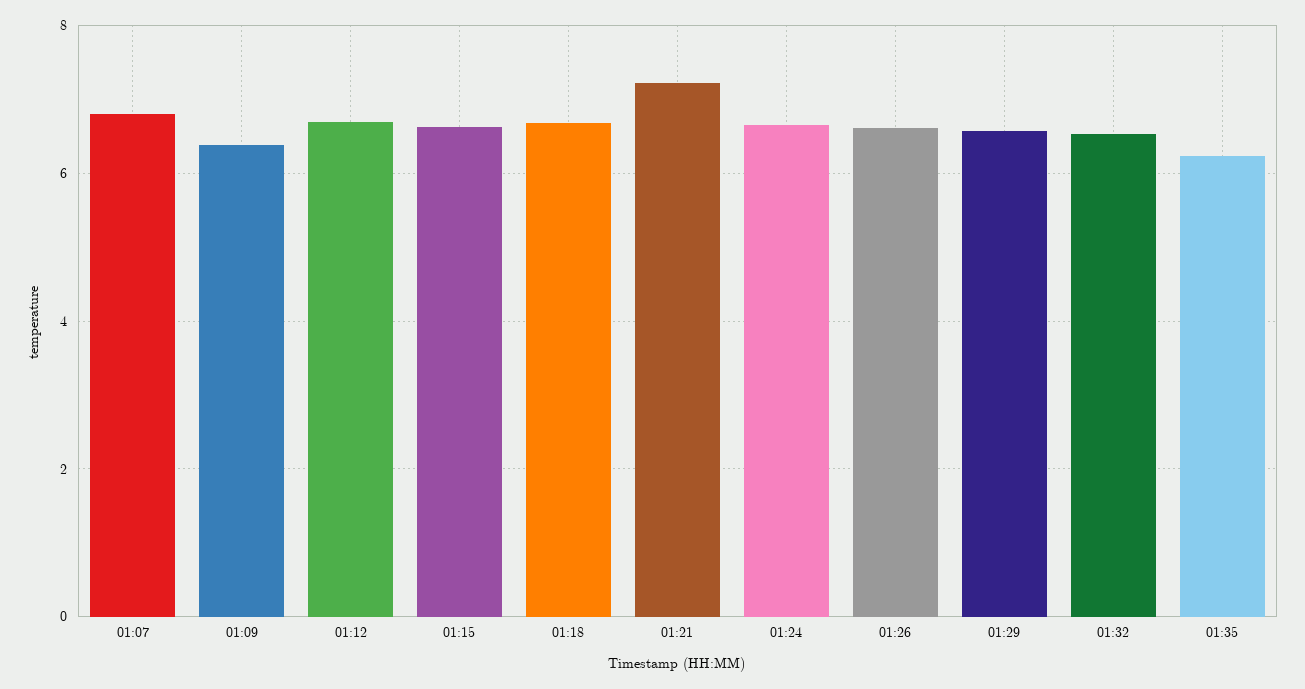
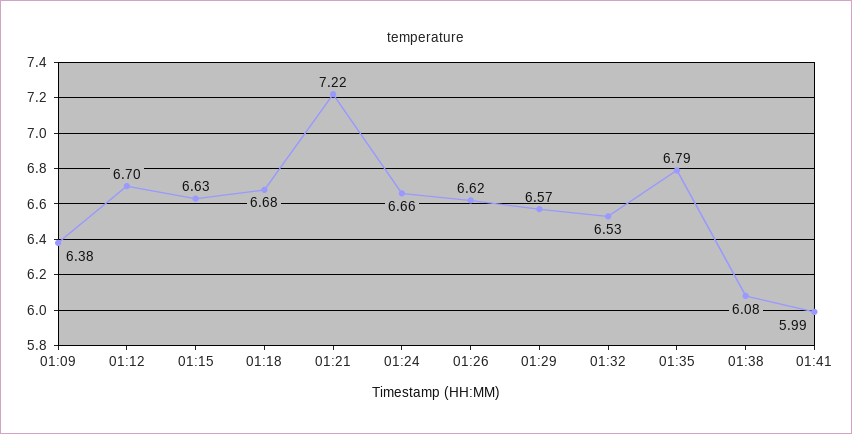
01:07: 6.8 -> none
01:35: 6.2 -> 6.79
01:38: none -> 6.08
01:41: none -> 5.99

